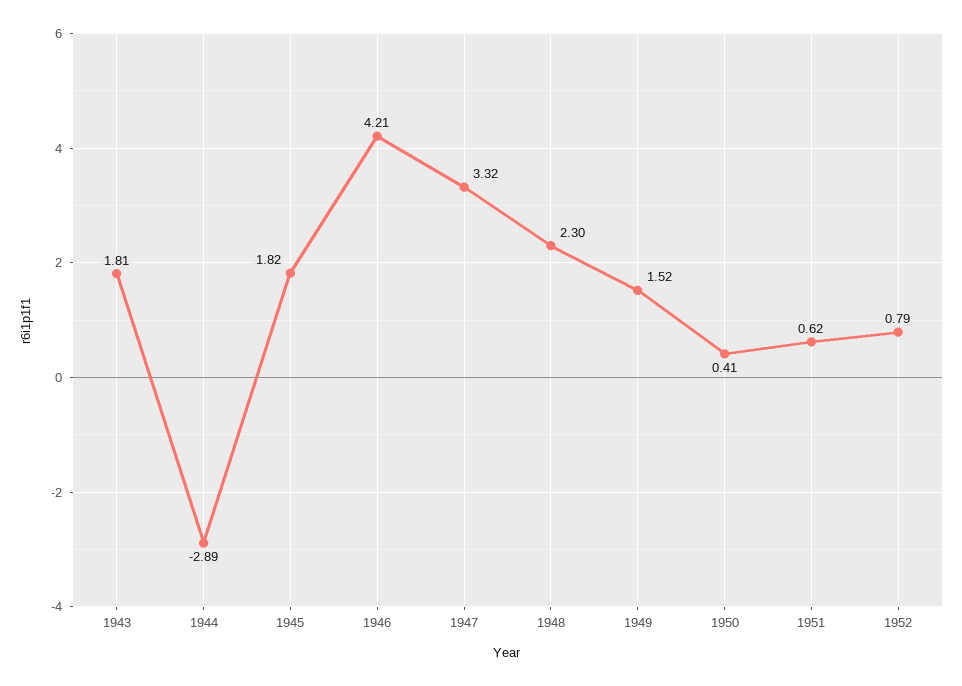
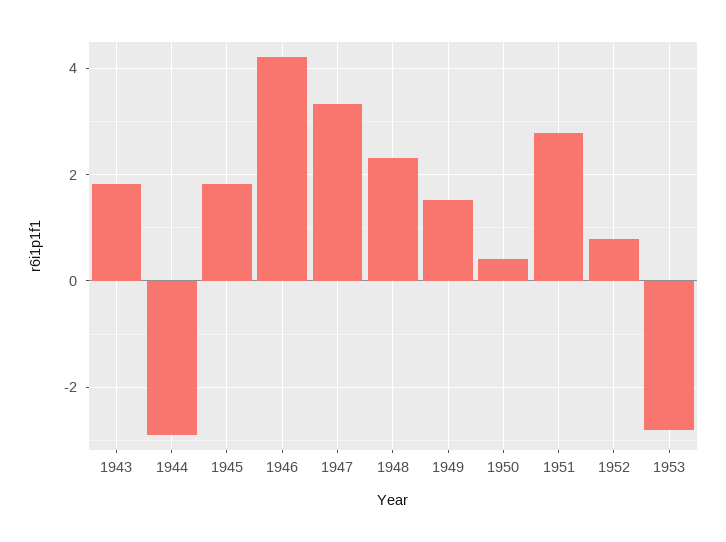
1951: 0.62 -> 2.8
1953: none -> -2.8

